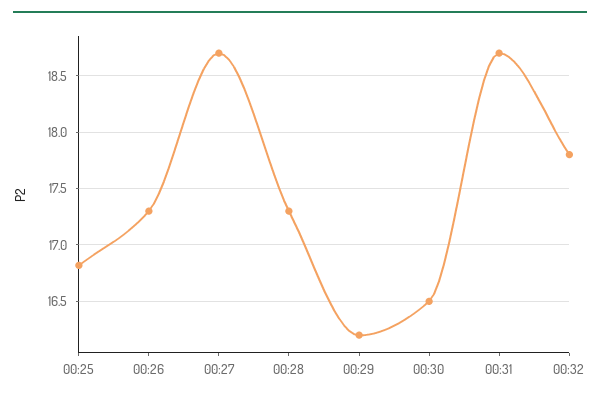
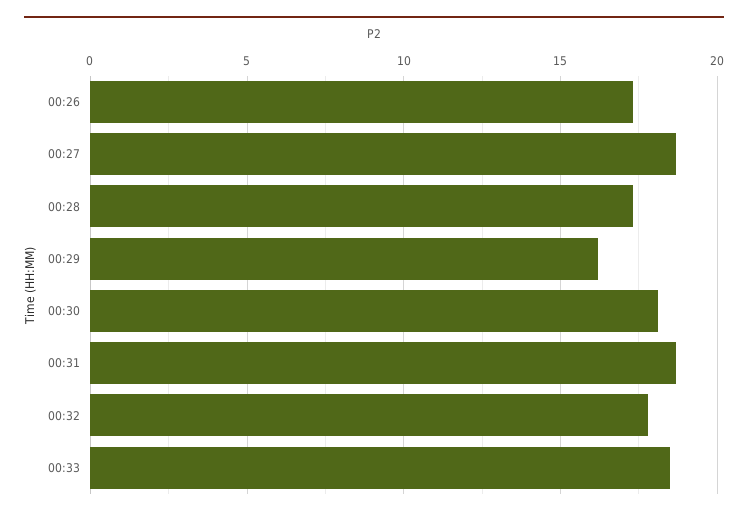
00:25: 16.8 -> none
00:30: 16.5 -> 18
00:33: none -> 18.5

